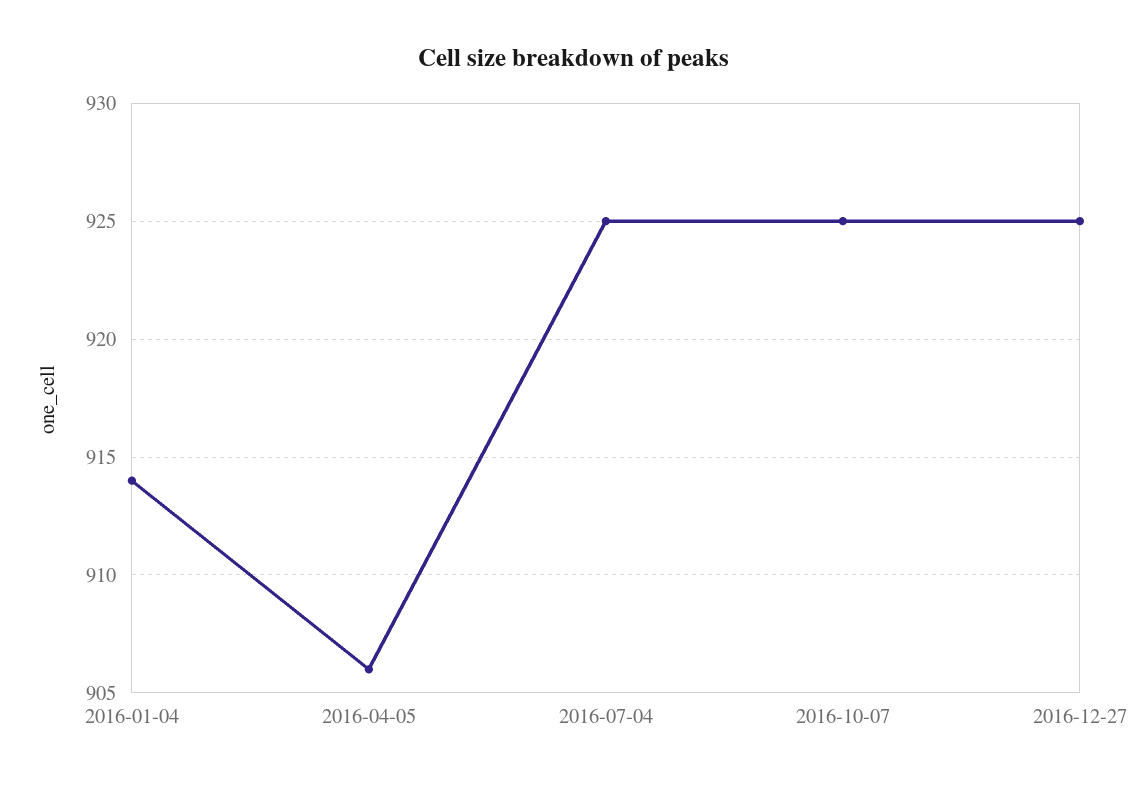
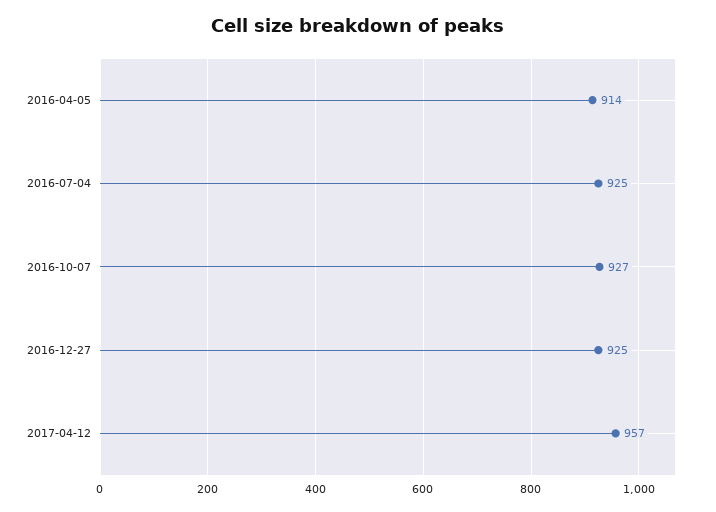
2016-01-04: 914 -> none
2016-04-05: 906 -> 914
2016-10-07: 925 -> 927
2017-04-12: none -> 957

